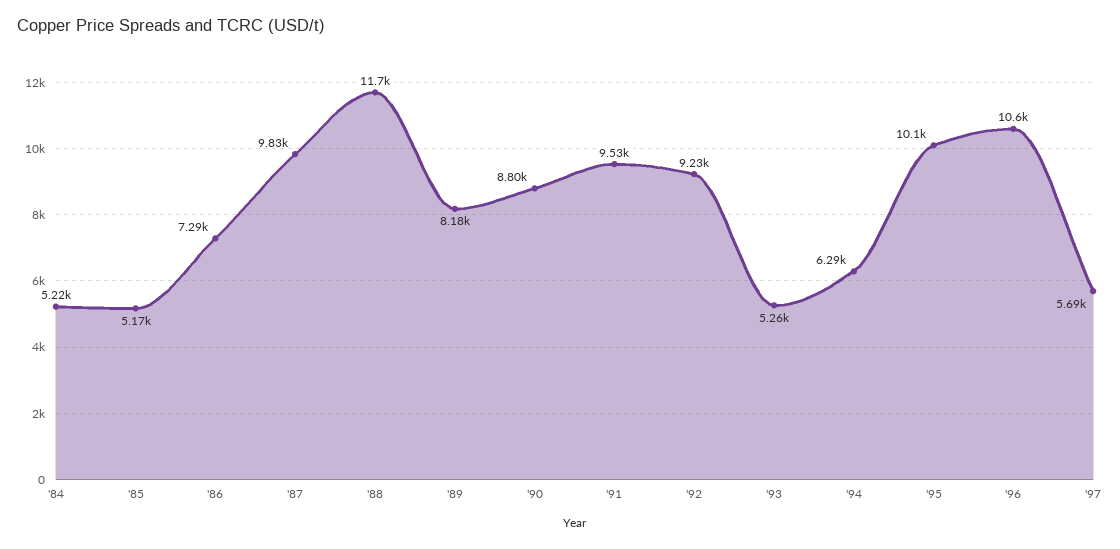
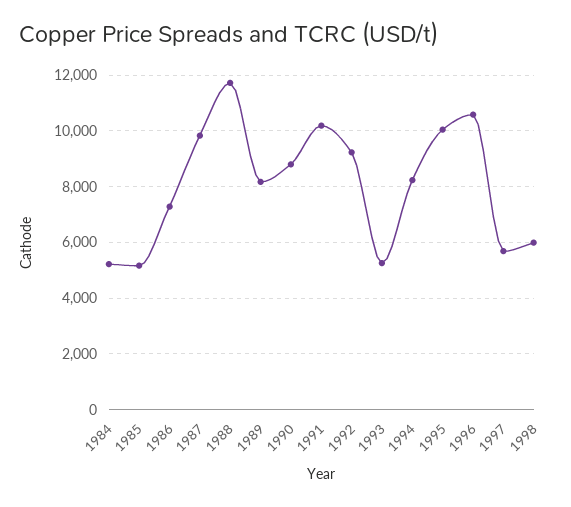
'91: 9530 -> 10250
'94: 6290 -> 8250
1998: none -> 6000

